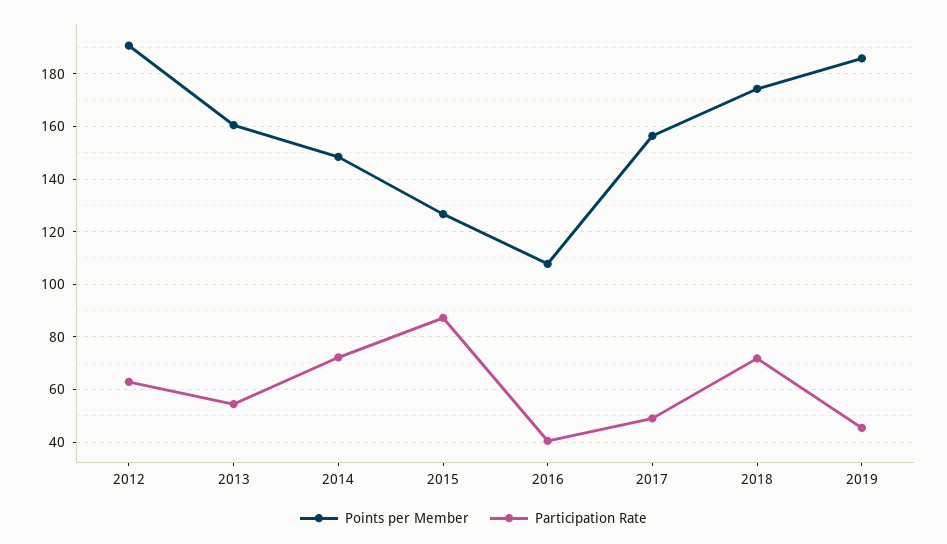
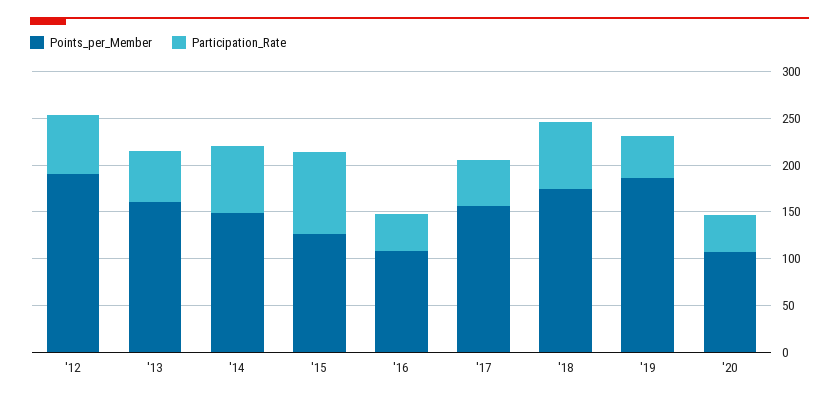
Points per Member, '20: none -> 110
Participation Rate, '20: none -> 40

